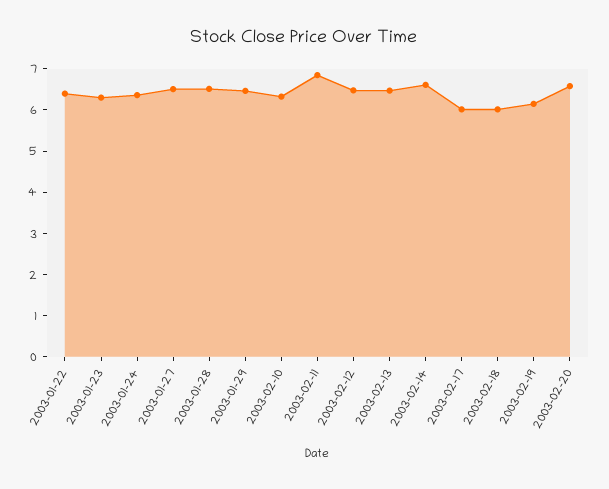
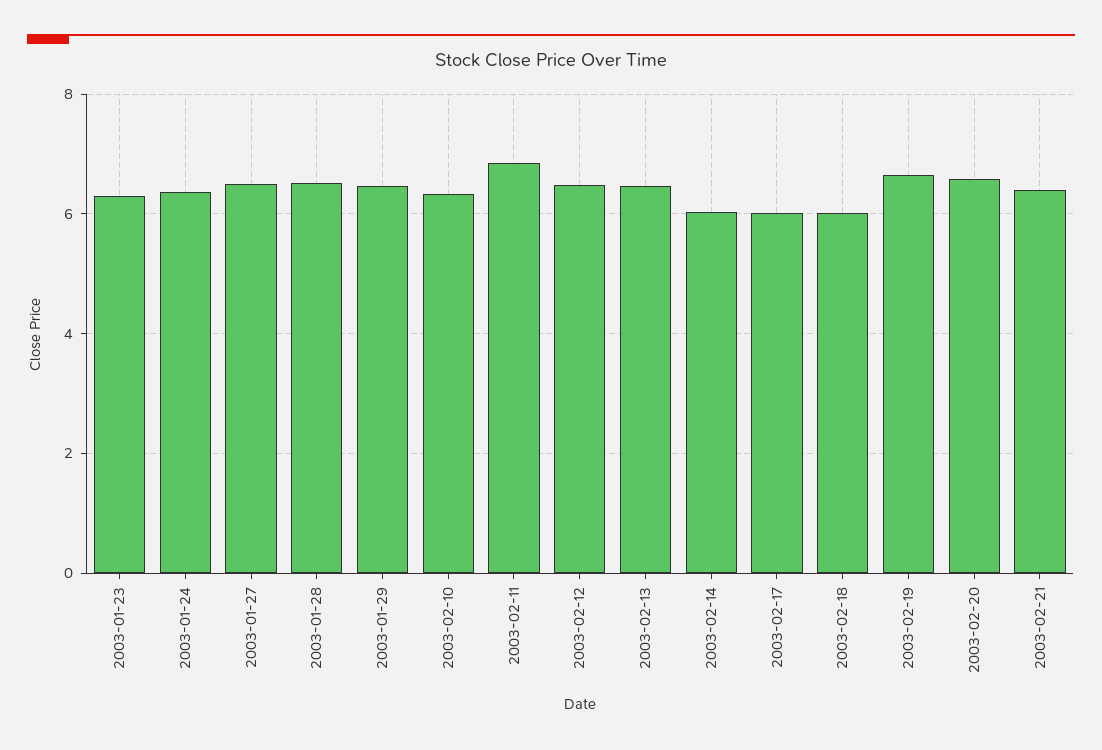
2003-01-22: 6.4 -> none
2003-02-14: 6.6 -> 6
2003-02-19: 6.2 -> 6.6
2003-02-21: none -> 6.4

